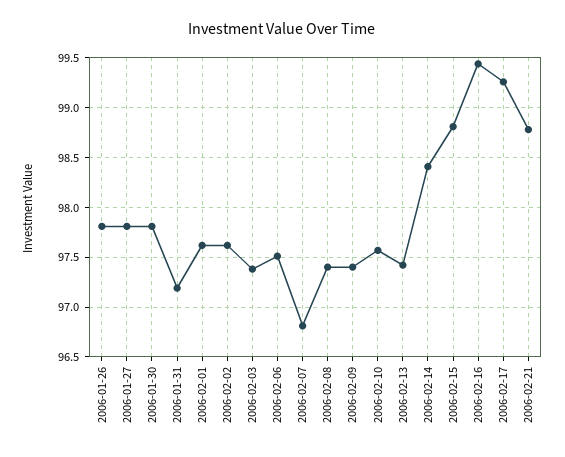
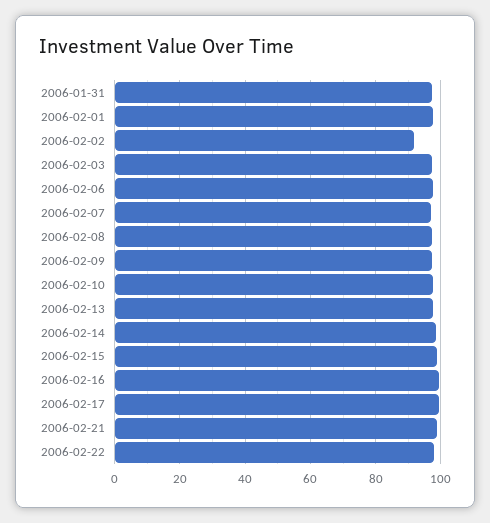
2006-01-26: 97.8 -> none
2006-01-27: 97.8 -> none
2006-01-30: 97.8 -> none
2006-02-02: 97.6 -> 92
2006-02-22: none -> 98

